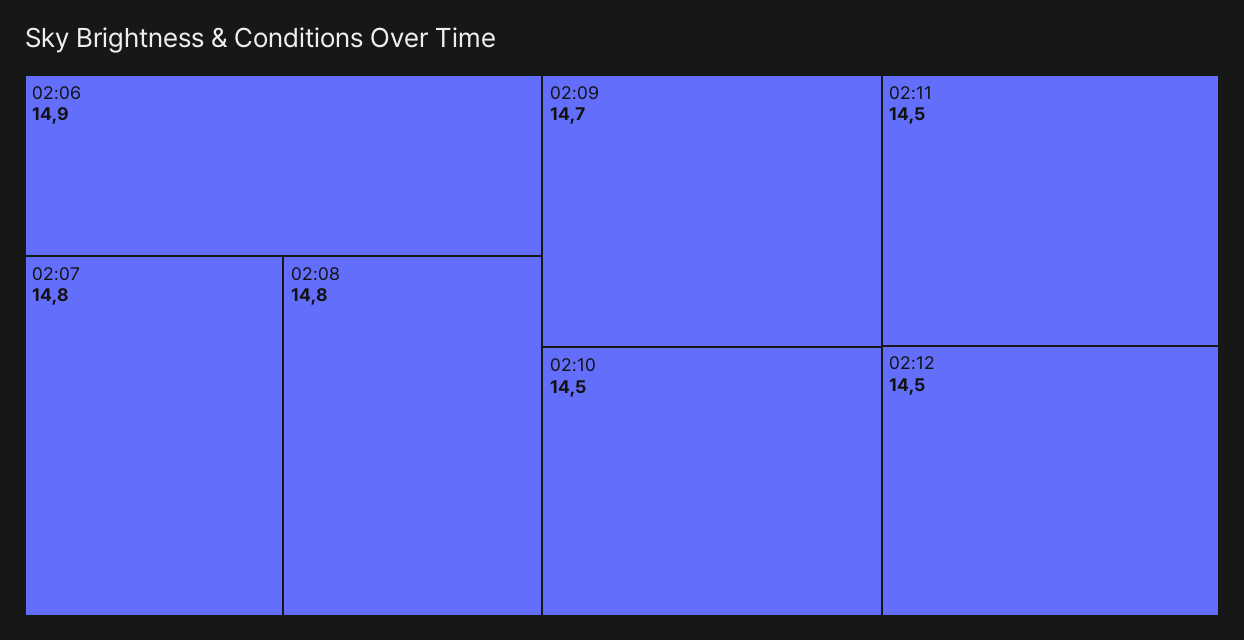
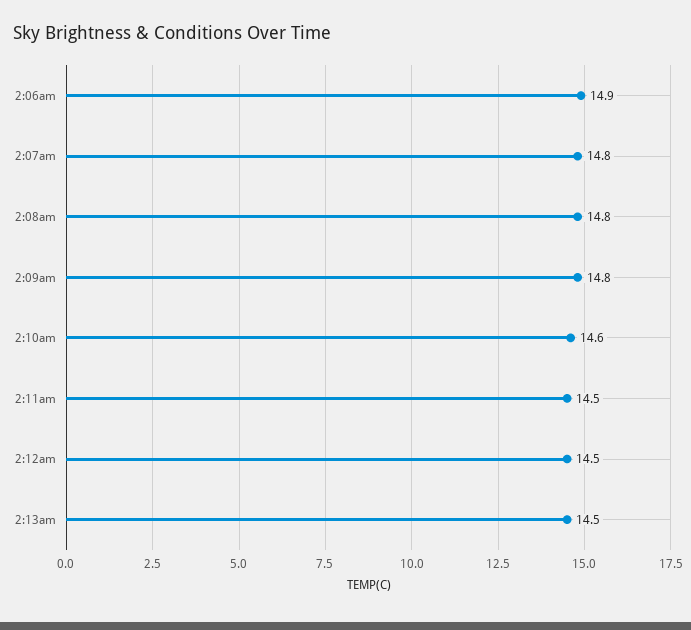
02:09: 14.7 -> 14.8
02:10: 14.5 -> 14.6
2:13am: none -> 14.5

